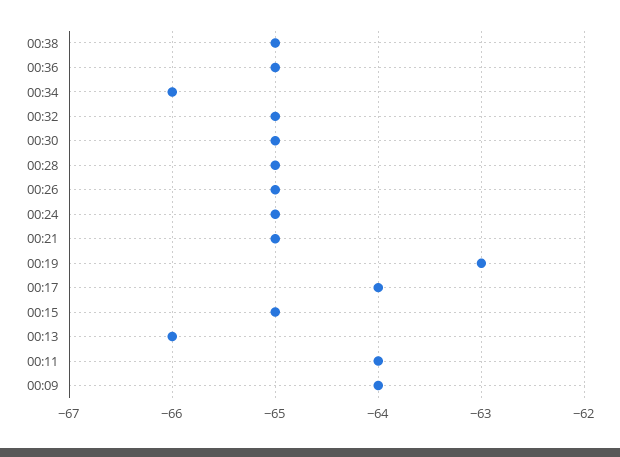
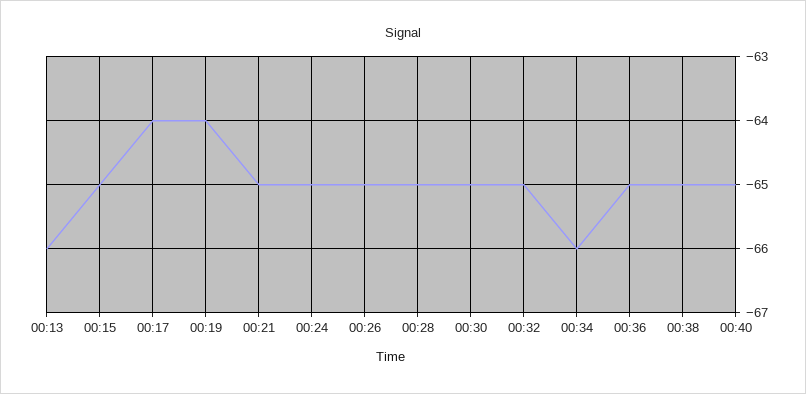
00:19: -63 -> -64
00:11: -64 -> none
00:09: -64 -> none
00:40: none -> -65

